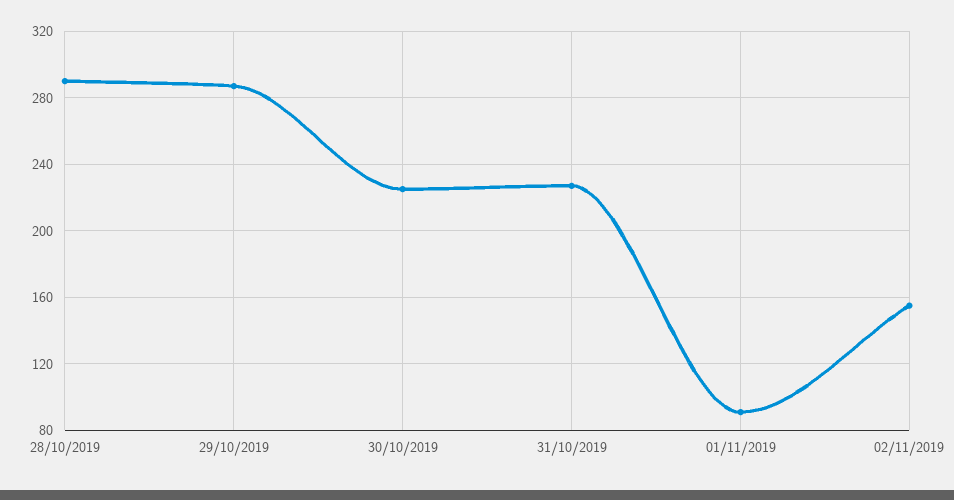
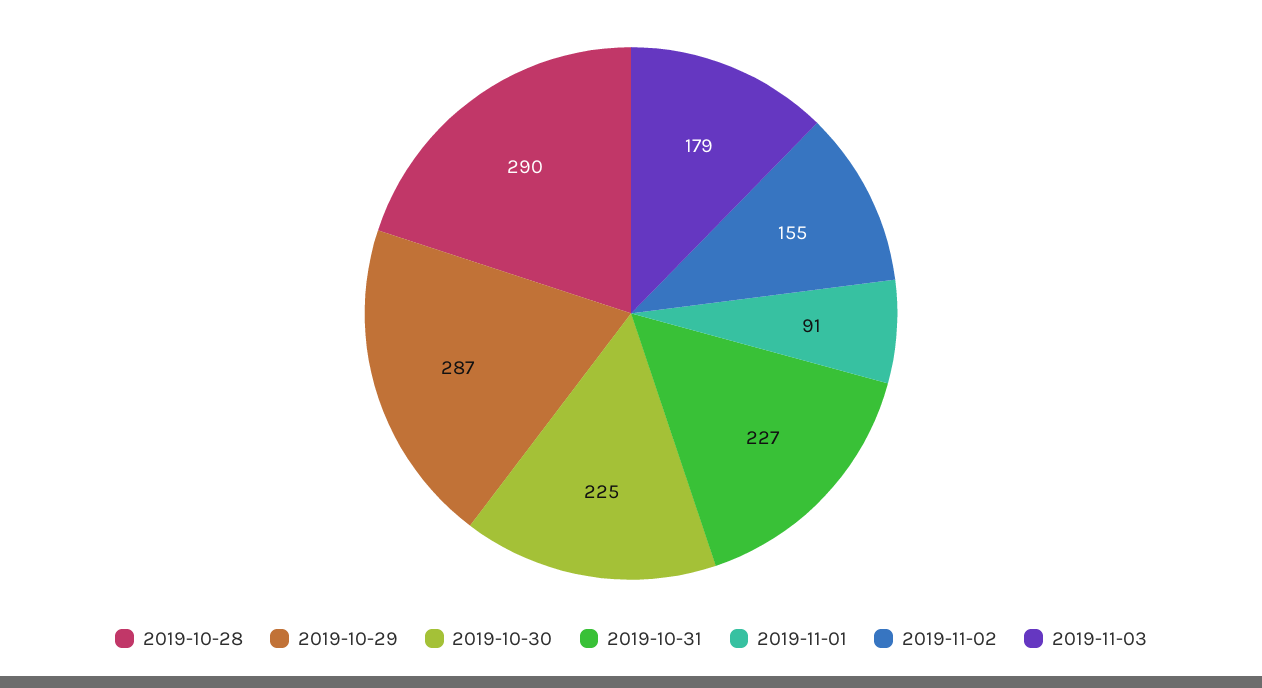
2019-11-03: none -> 179

